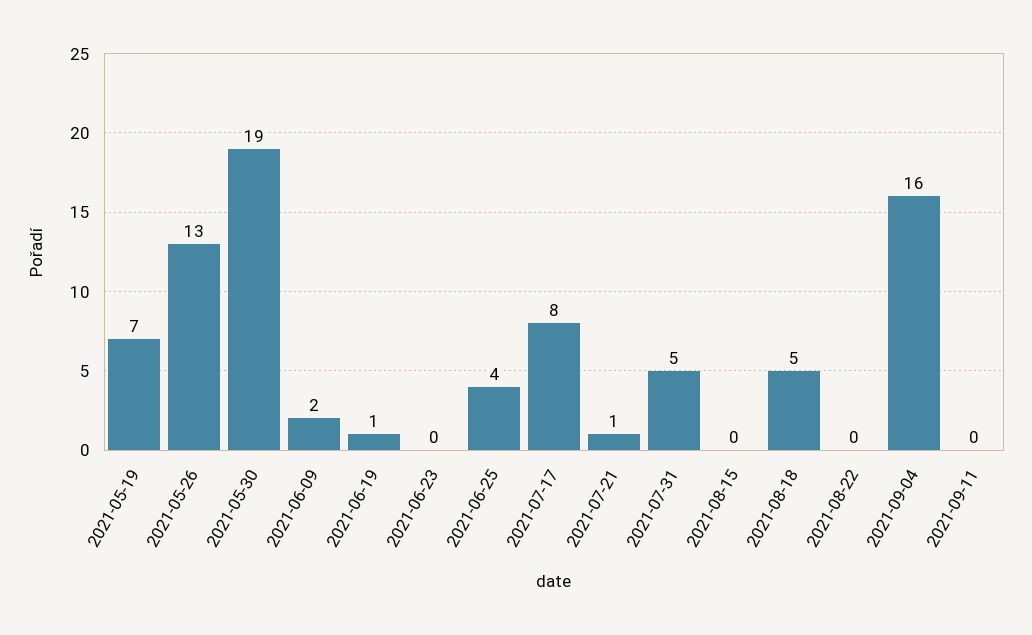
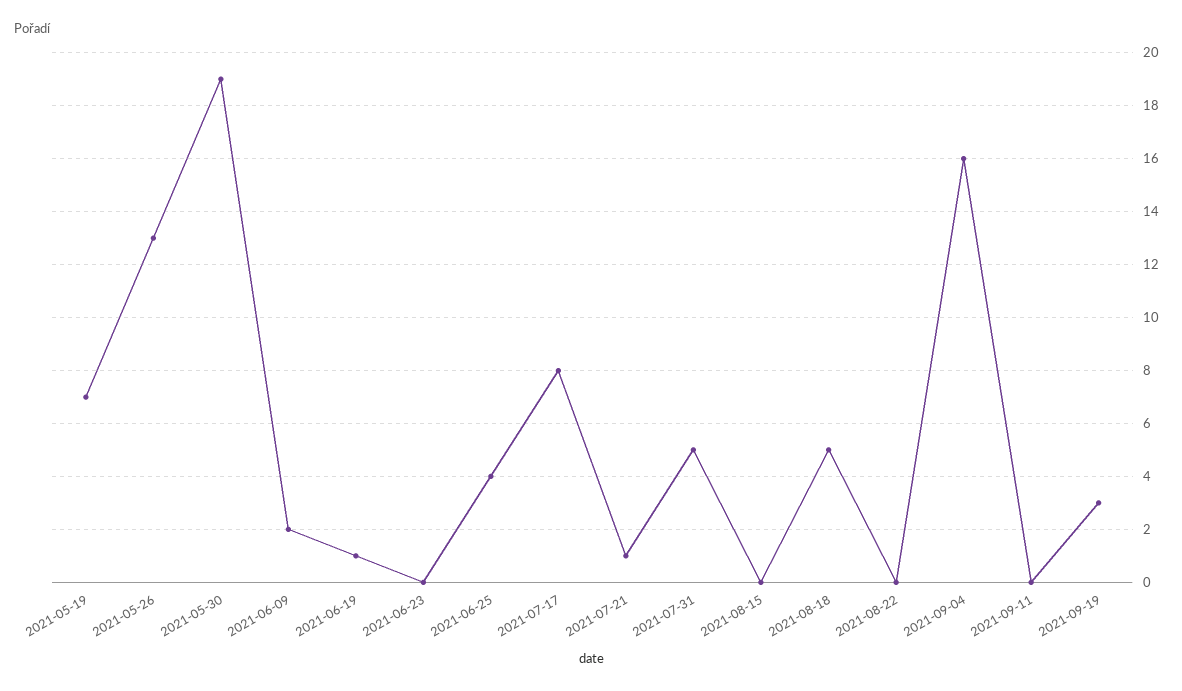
2021-09-19: none -> 3

